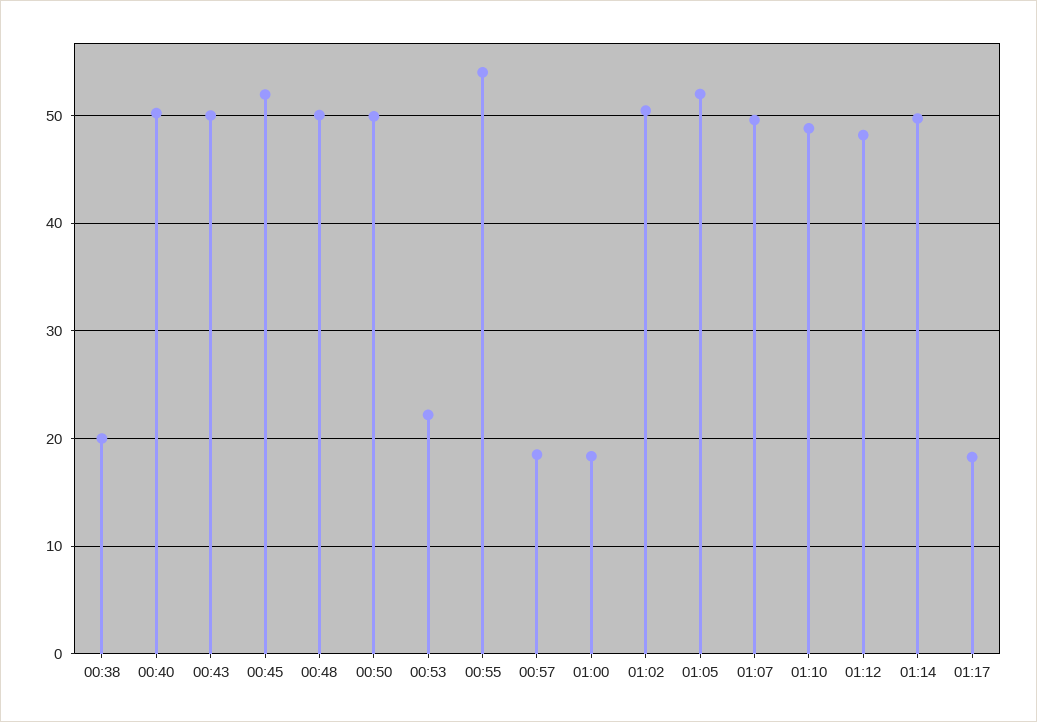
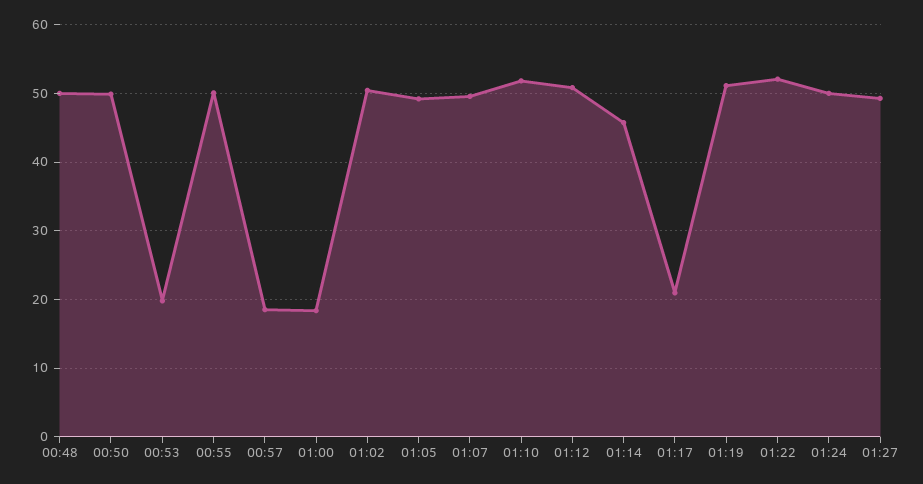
00:38: 20 -> none
00:40: 50 -> none
00:43: 50 -> none
00:45: 52 -> none
00:53: 22 -> 20
00:55: 54 -> 50
01:05: 52 -> 49
01:10: 49 -> 52
01:12: 48 -> 51
01:14: 50 -> 46
01:17: 18 -> 21
01:19: none -> 51
01:22: none -> 52
01:24: none -> 50
01:27: none -> 49

